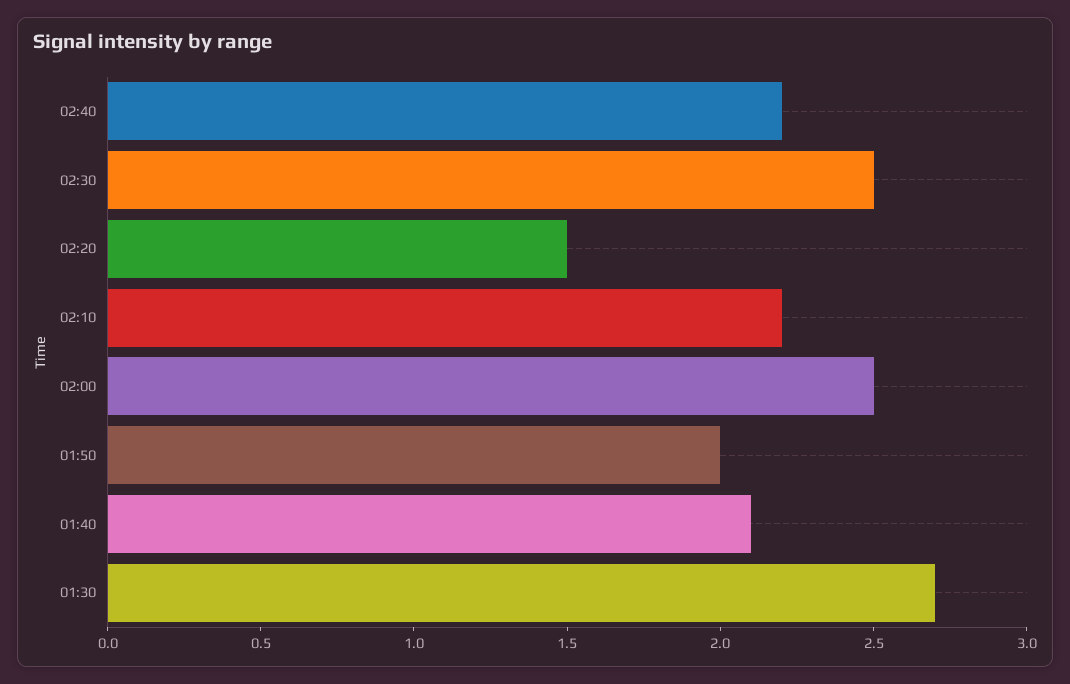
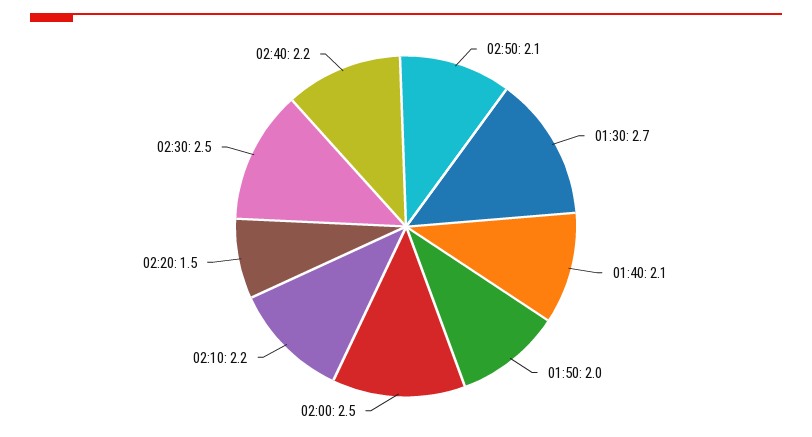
02:50: none -> 2.1

